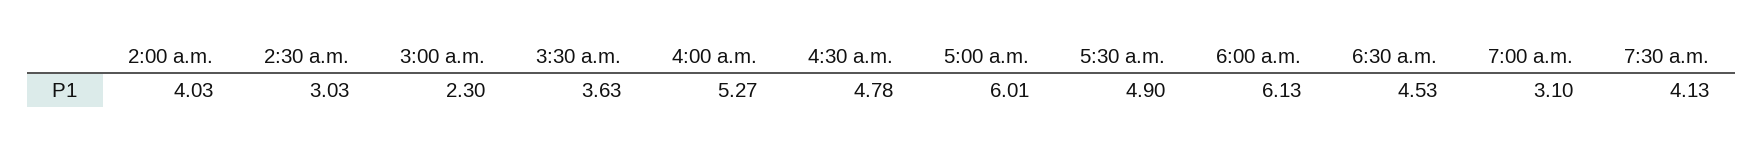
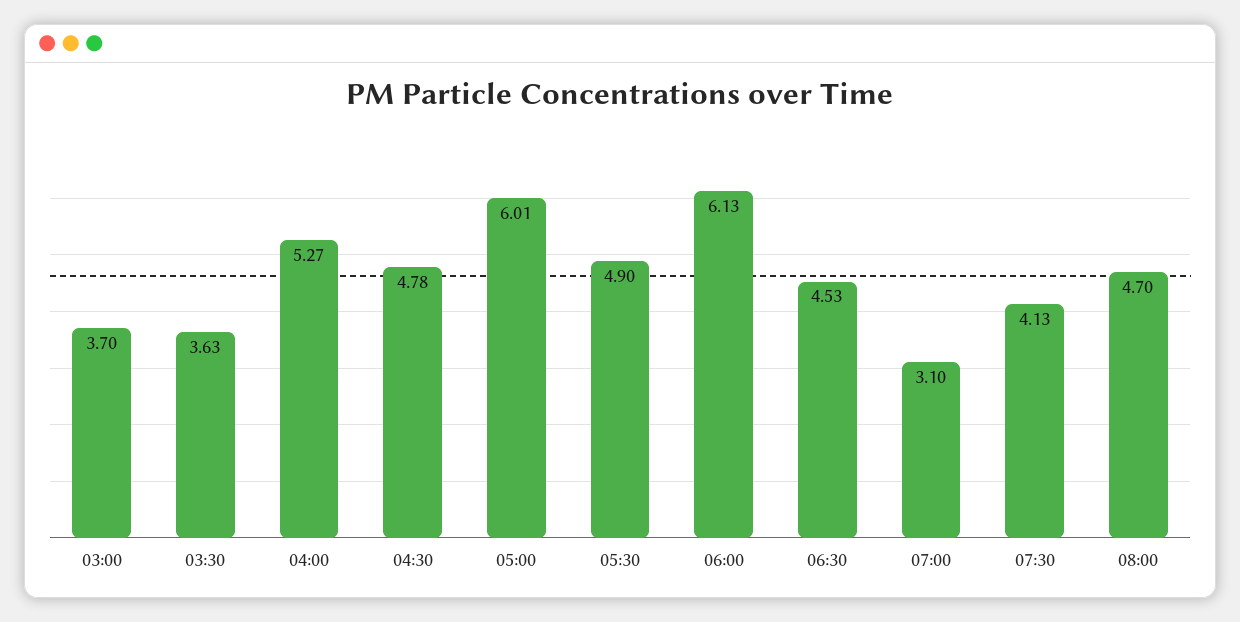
2:00 a.m.: 4.03 -> none
2:30 a.m.: 3.03 -> none
3:00 a.m.: 2.3 -> 3.7
08:00: none -> 4.7

